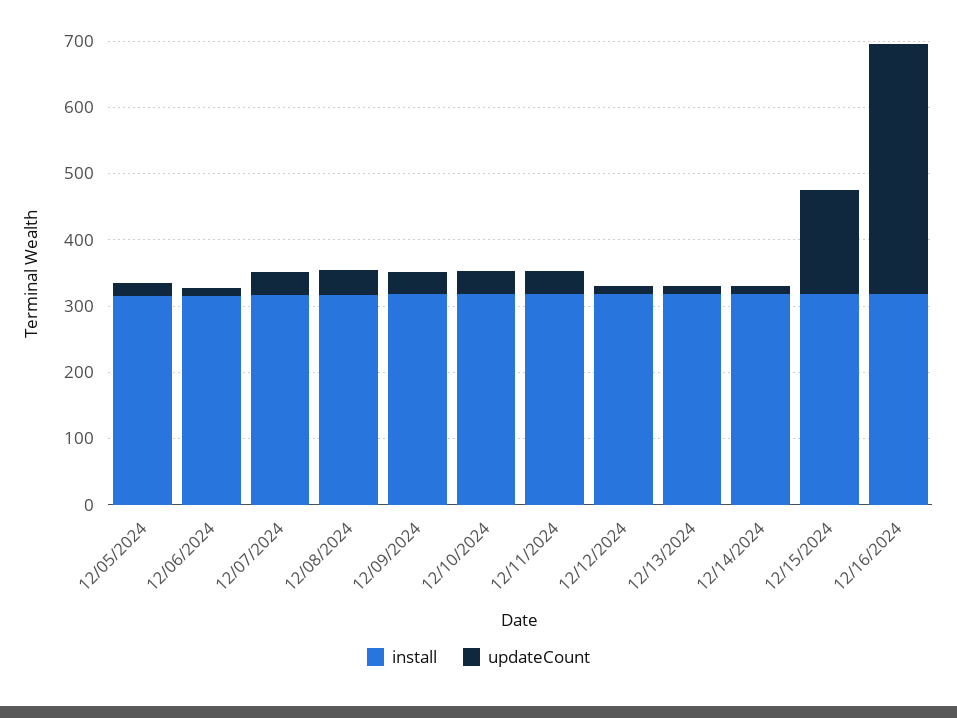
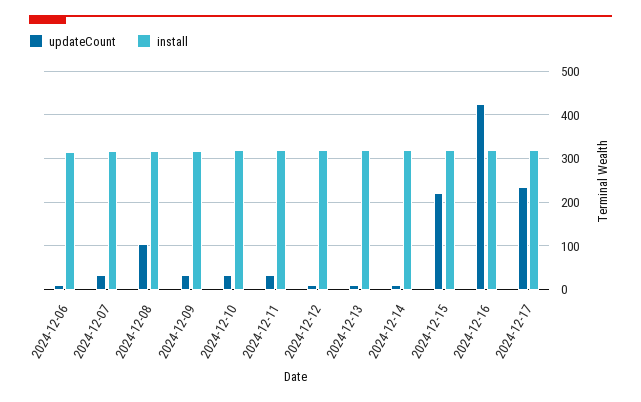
install, 12/05/2024: 320 -> none
updateCount, 12/05/2024: 20 -> none
updateCount, 12/08/2024: 40 -> 100
updateCount, 12/15/2024: 160 -> 220
updateCount, 12/16/2024: 380 -> 420
updateCount, 2024-12-17: none -> 240
install, 2024-12-17: none -> 320

